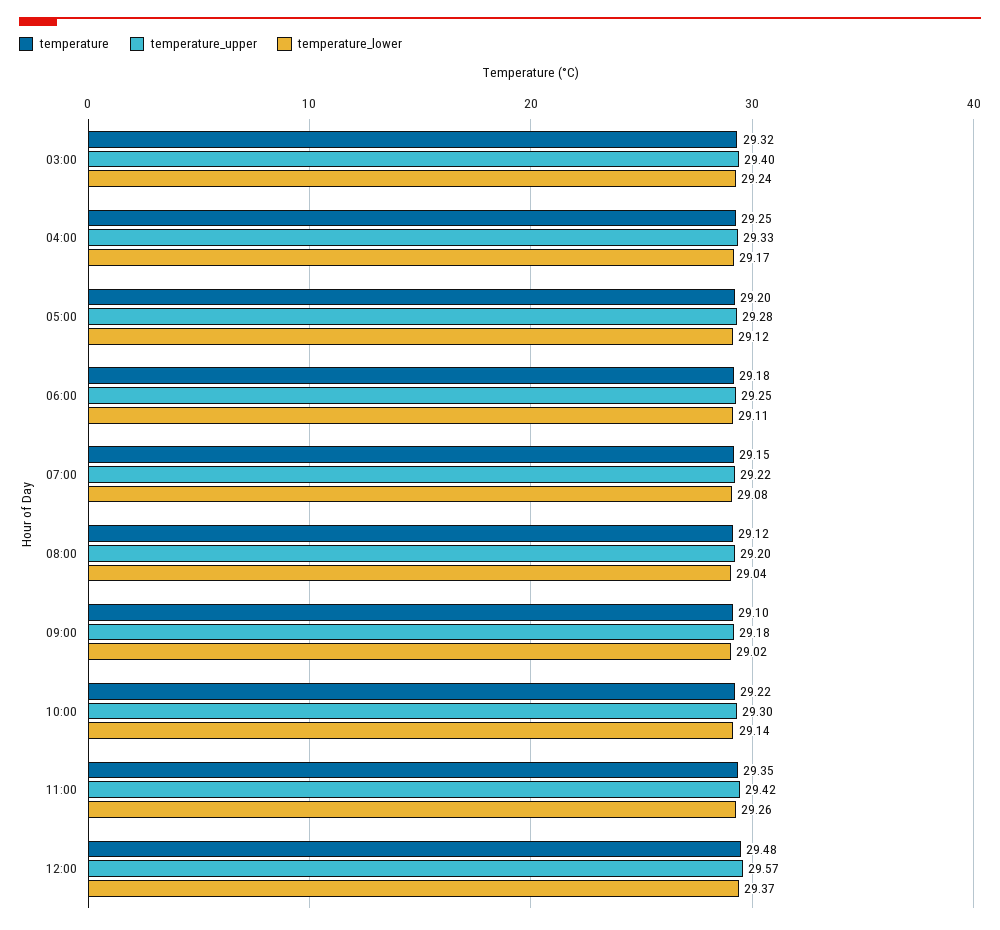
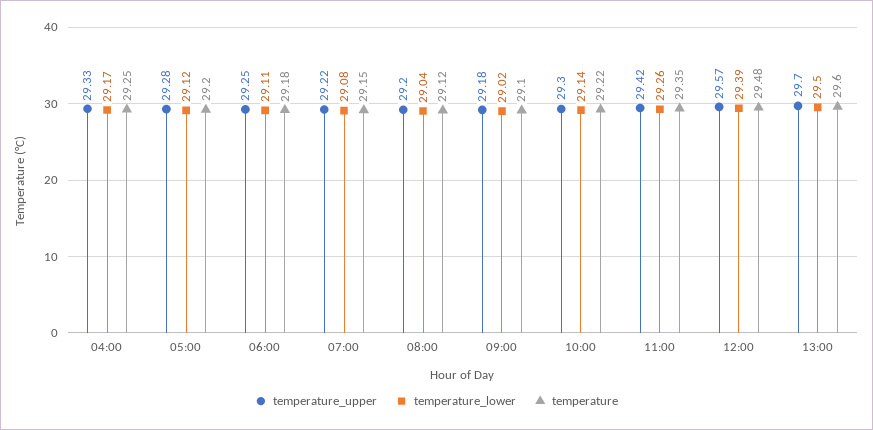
temperature, 03:00: 29.32 -> none
temperature_upper, 03:00: 29.4 -> none
temperature_lower, 03:00: 29.24 -> none
temperature_lower, 12:00: 29.37 -> 29.39
temperature_upper, 13:00: none -> 29.7
temperature_lower, 13:00: none -> 29.5
temperature, 13:00: none -> 29.6

